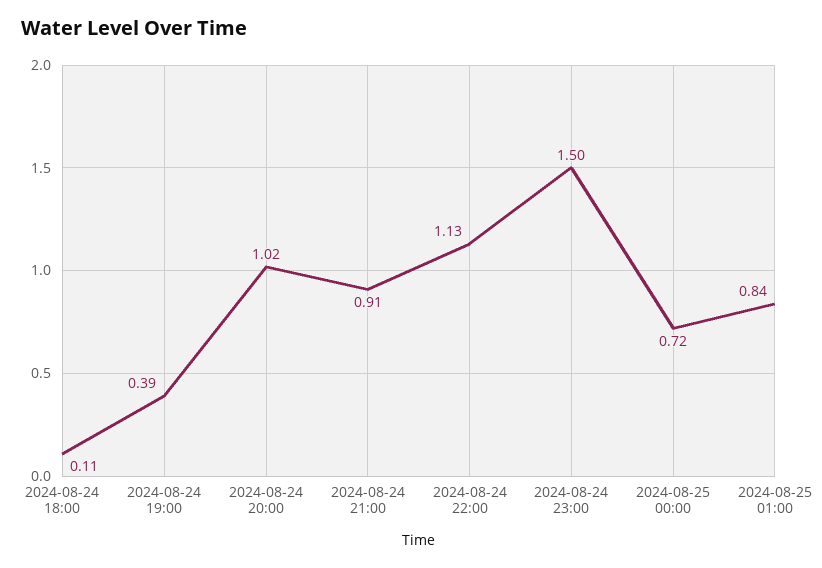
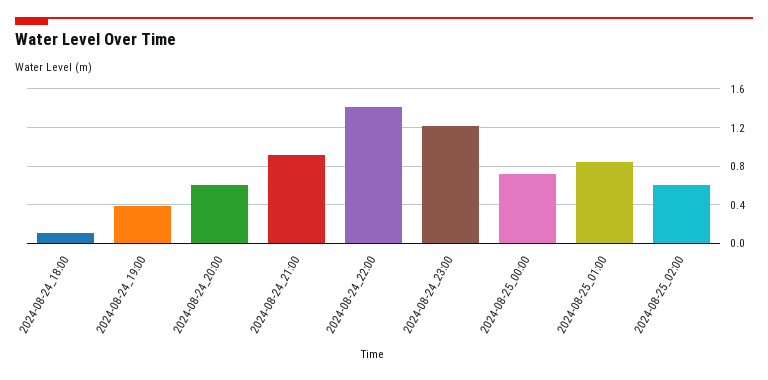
2024-08-24 20:00: 1.02 -> 0.6
2024-08-24 22:00: 1.13 -> 1.4
2024-08-24 23:00: 1.5 -> 1.2
2024-08-25_02:00: none -> 0.6

